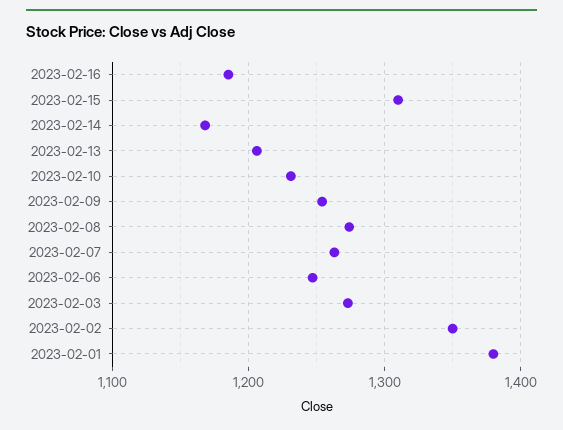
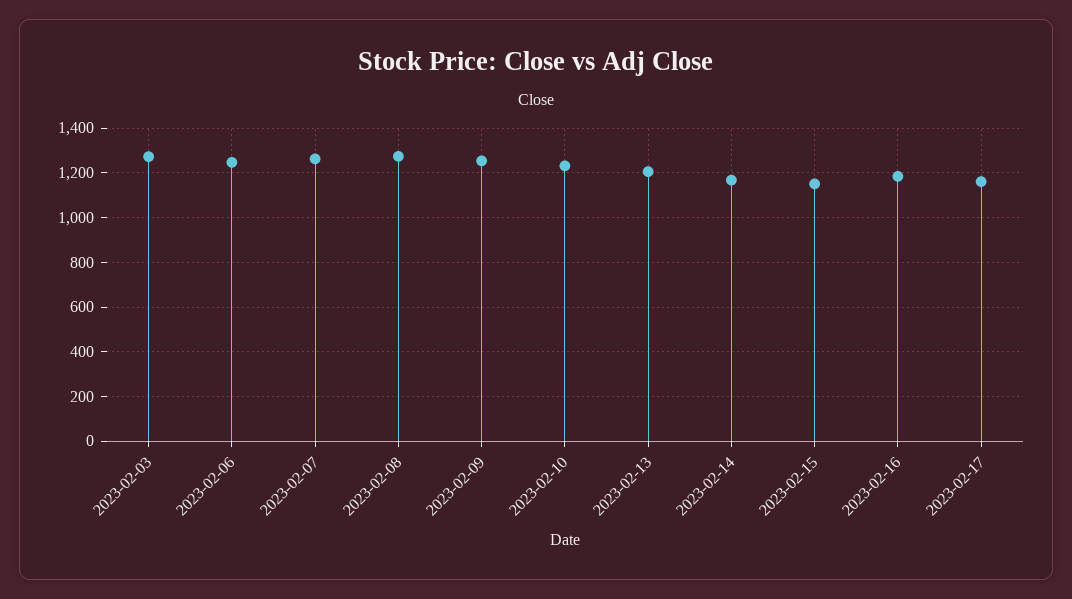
2023-02-15: 1310 -> 1150
2023-02-02: 1350 -> none
2023-02-01: 1380 -> none
2023-02-17: none -> 1150

